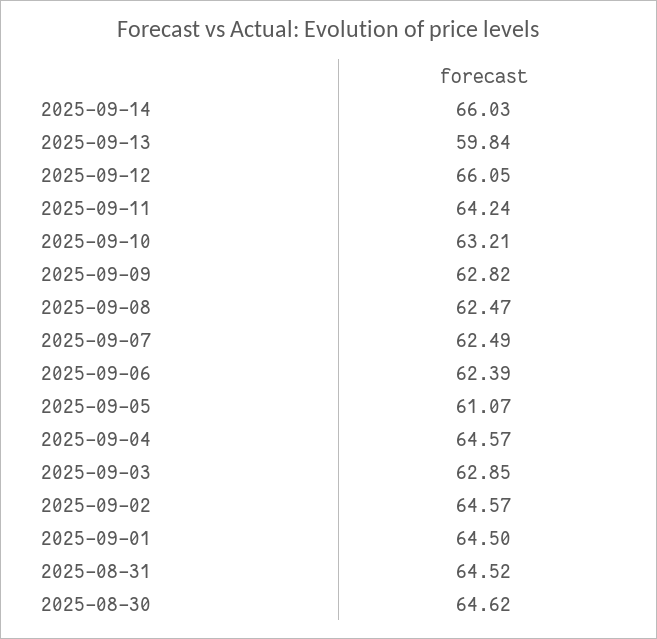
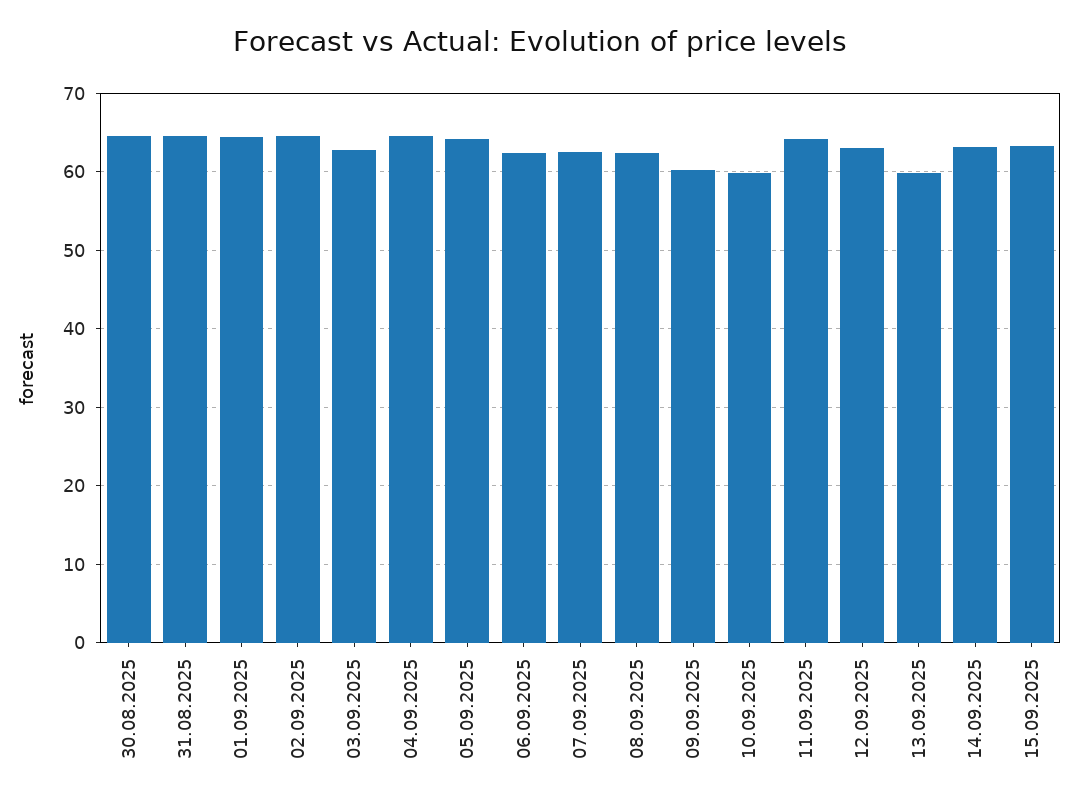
2025-09-14: 66.03 -> 63
2025-09-12: 66.05 -> 63
2025-09-10: 63.21 -> 60
2025-09-09: 62.82 -> 60
2025-09-05: 61.07 -> 64
15.09.2025: none -> 63

